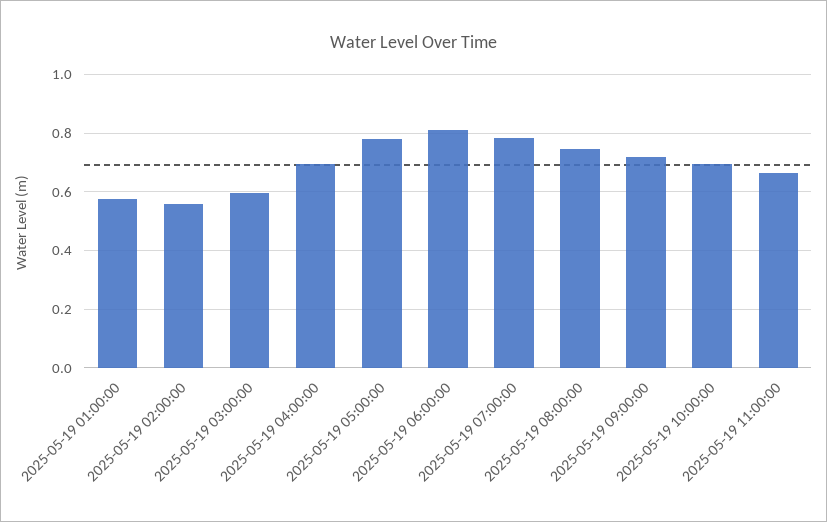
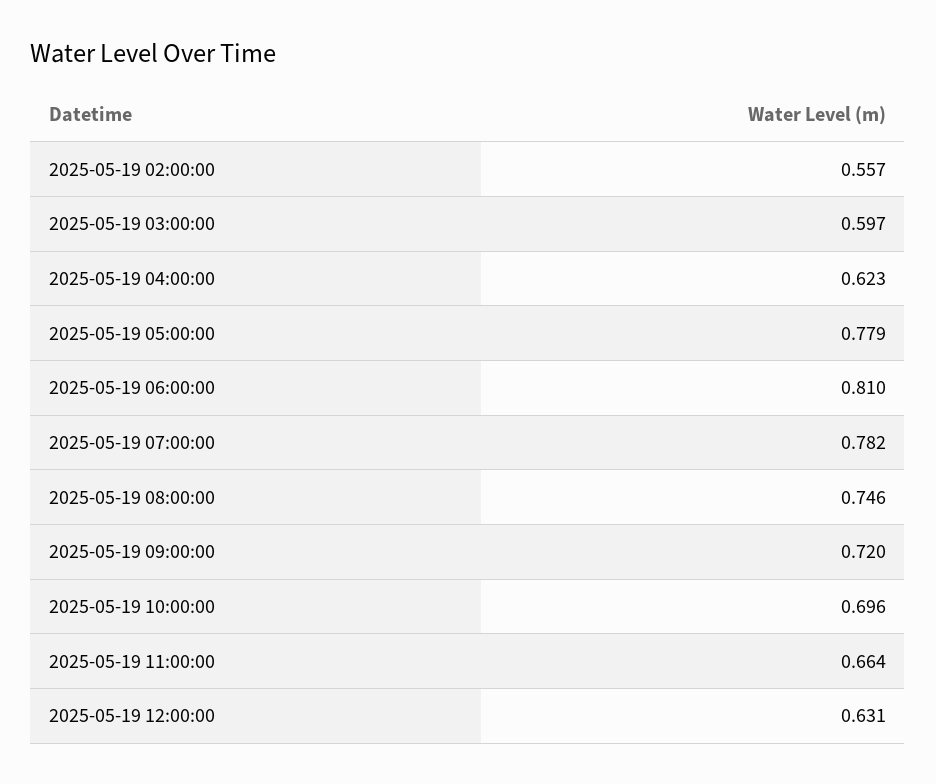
2025-05-19 01:00:00: 0.575 -> none
2025-05-19 04:00:00: 0.7 -> 0.623
2025-05-19 12:00:00: none -> 0.631

